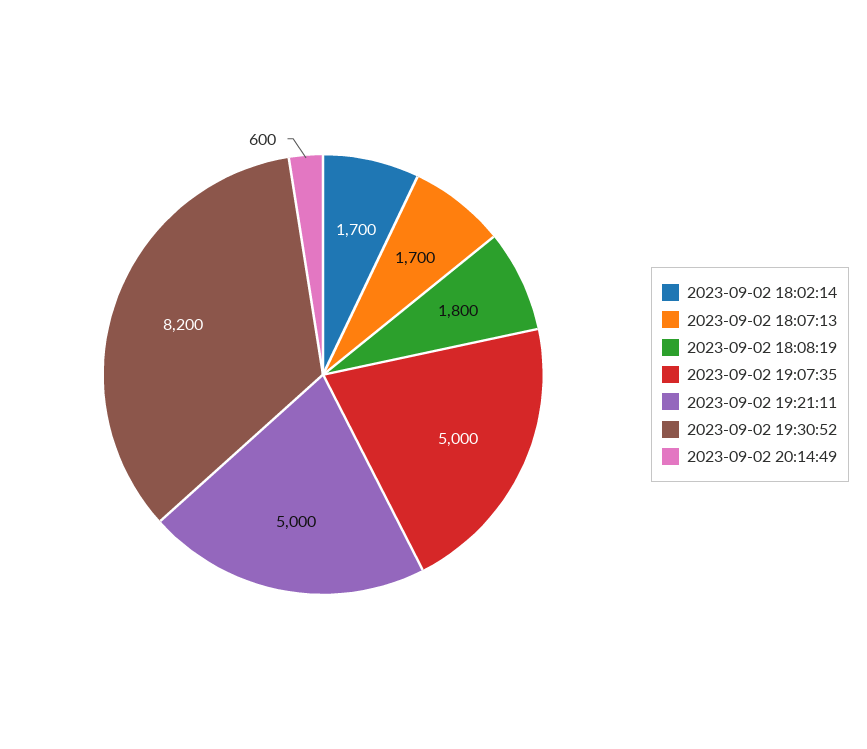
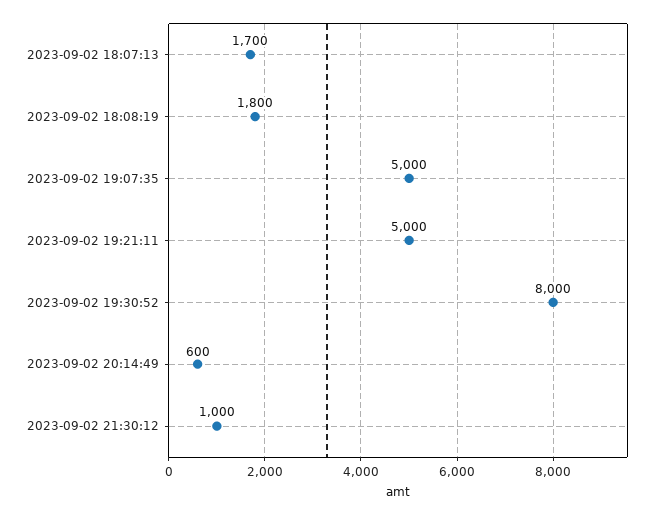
2023-09-02 18:02:14: 1700 -> none
2023-09-02 19:30:52: 8200 -> 8000
2023-09-02 21:30:12: none -> 1000

